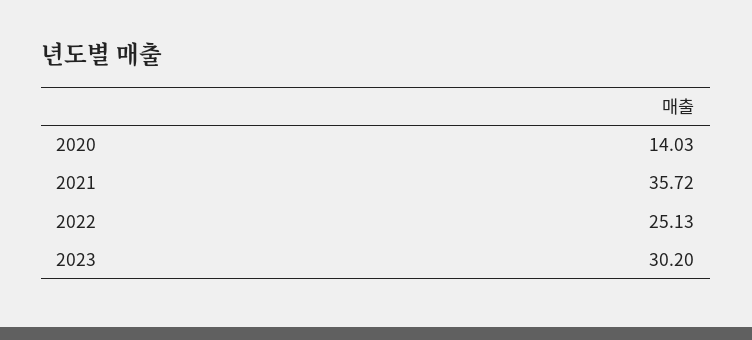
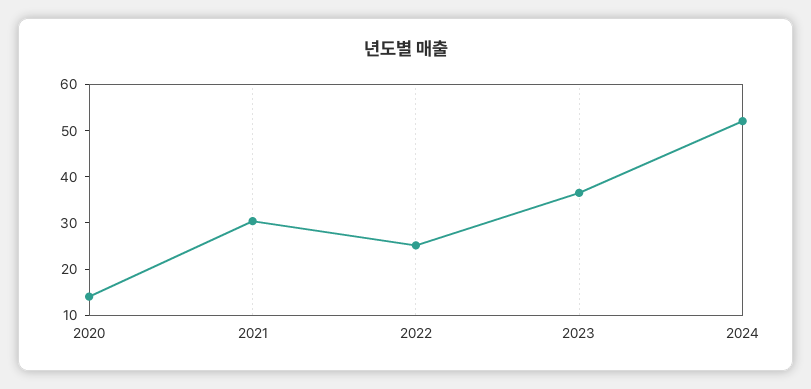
2021: 35.72 -> 30
2023: 30.2 -> 36
2024: none -> 52

